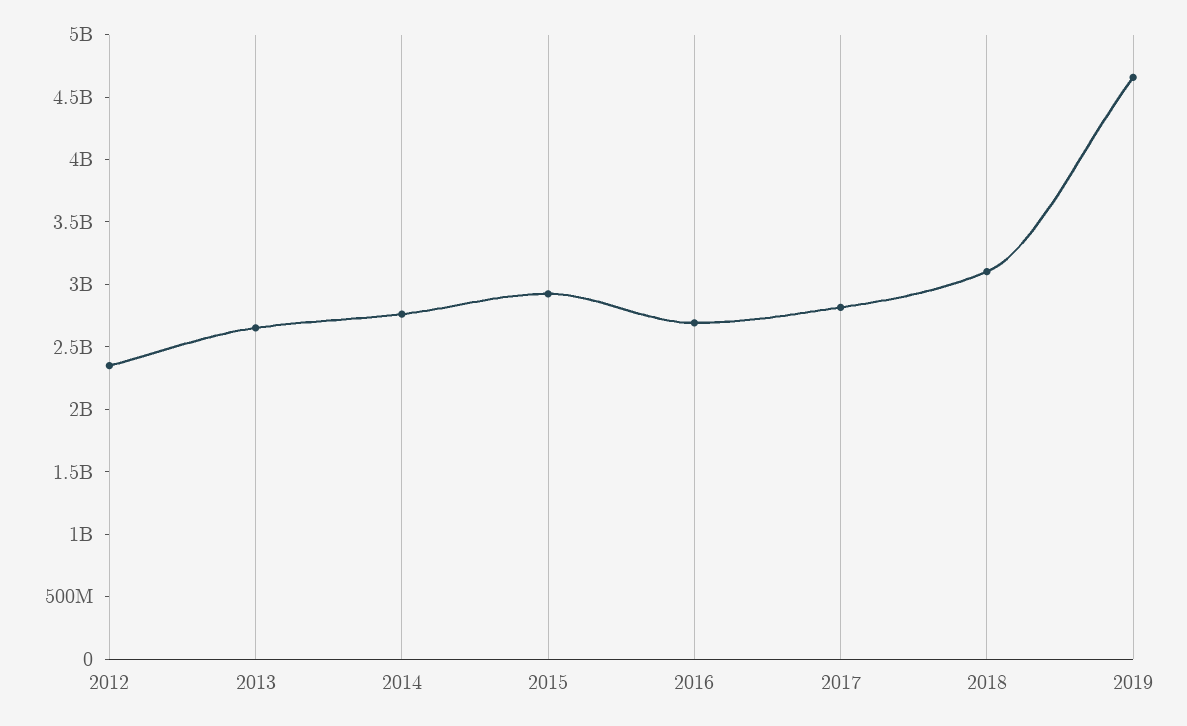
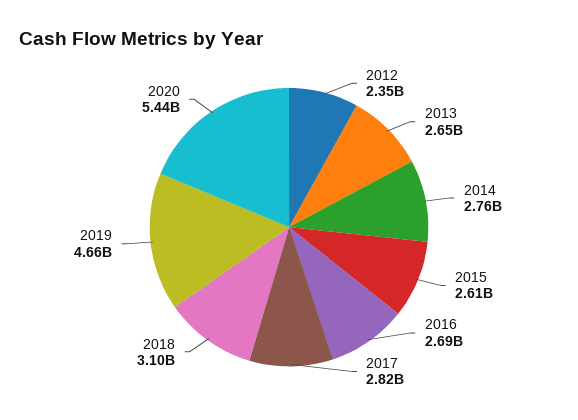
2015: 2900000000 -> 2610000000
2020: none -> 5440000000

